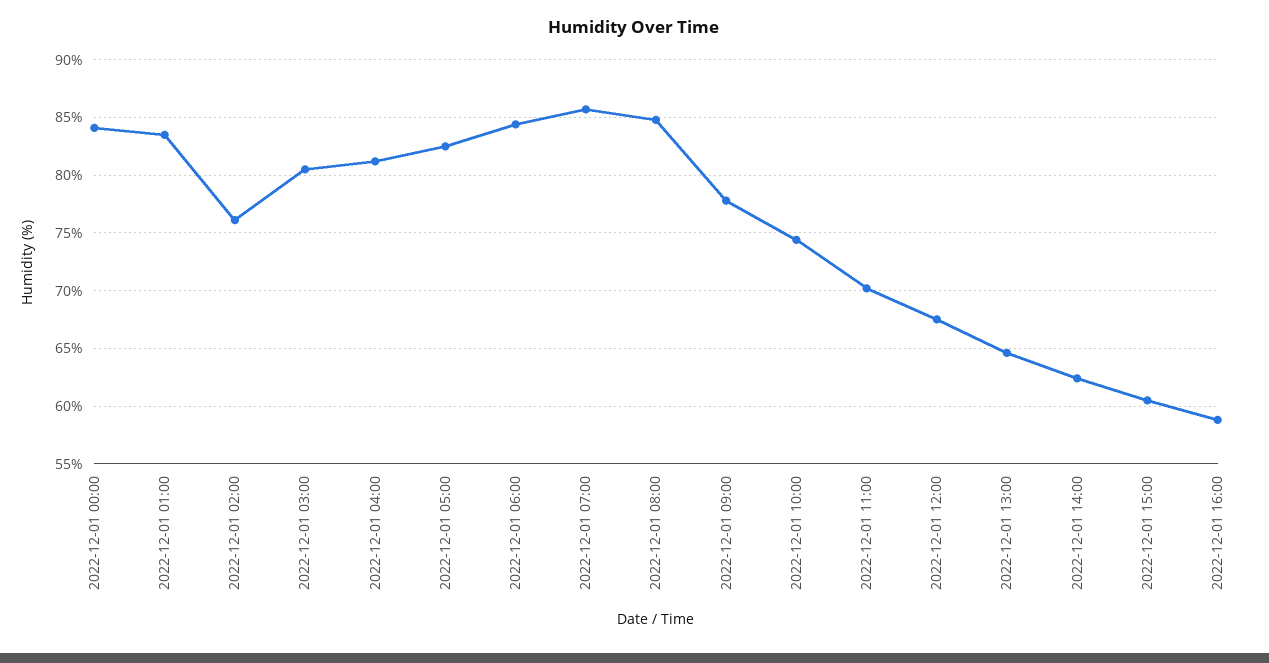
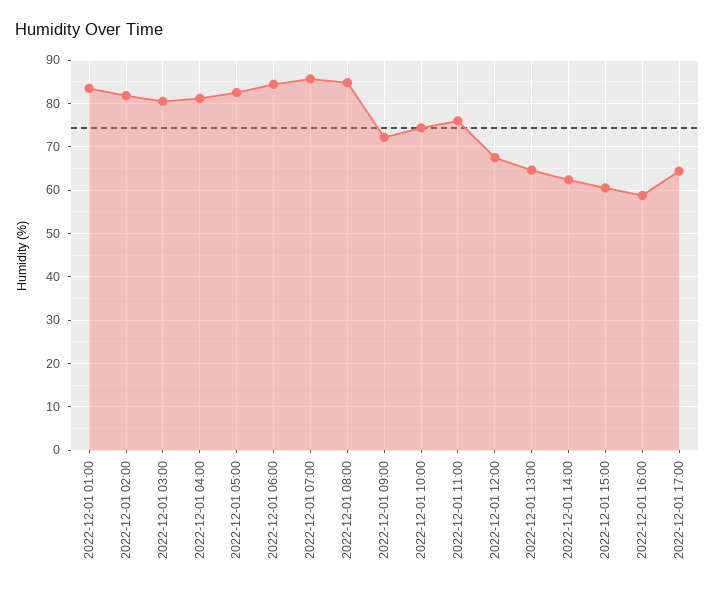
2022-12-01 00:00: 84 -> none
2022-12-01 02:00: 76 -> 82
2022-12-01 09:00: 78 -> 72
2022-12-01 11:00: 70 -> 76
2022-12-01 17:00: none -> 64

